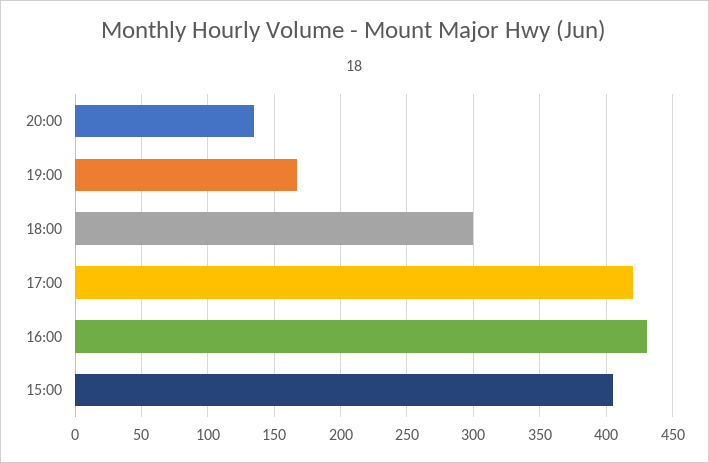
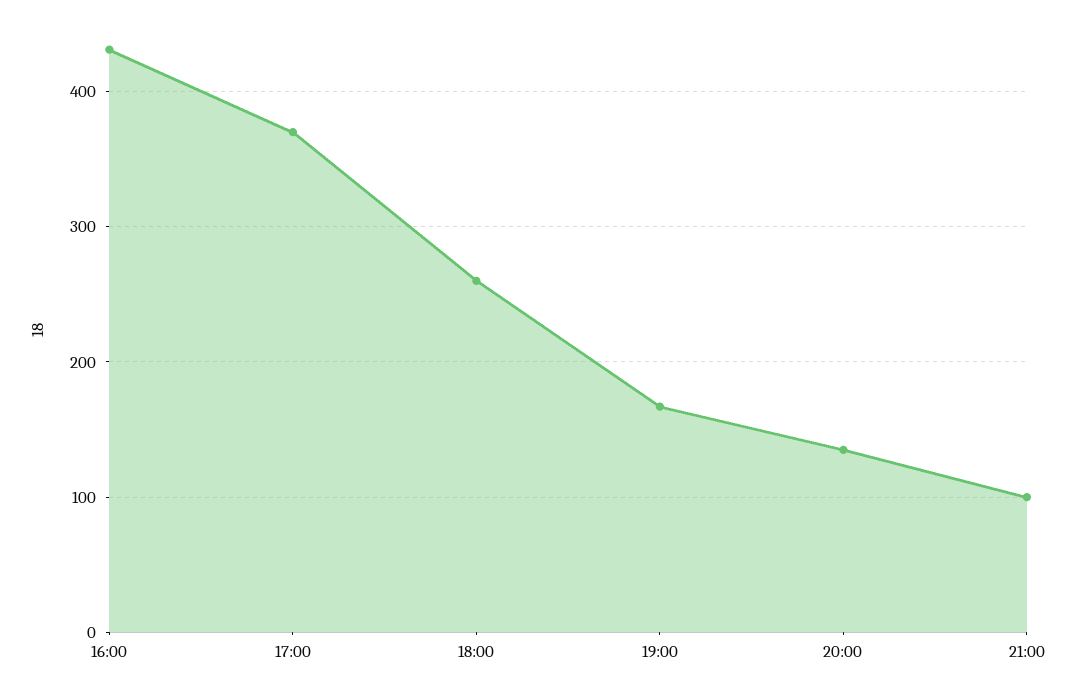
18:00: 300 -> 260
17:00: 420 -> 370
15:00: 405 -> none
21:00: none -> 100

